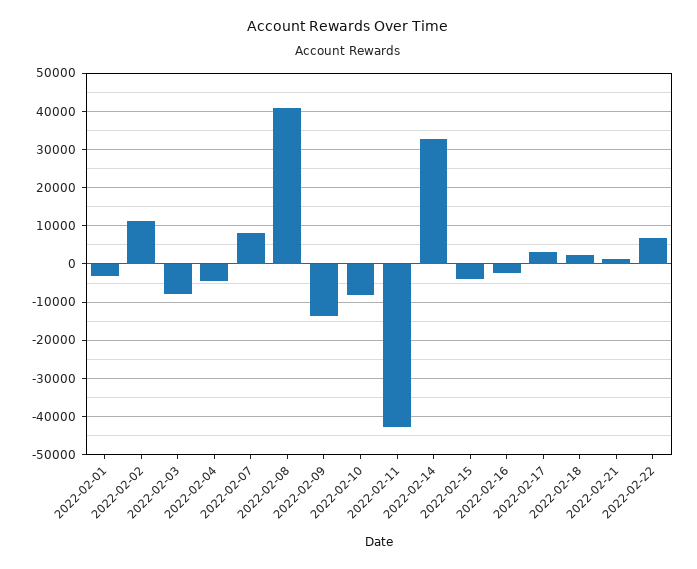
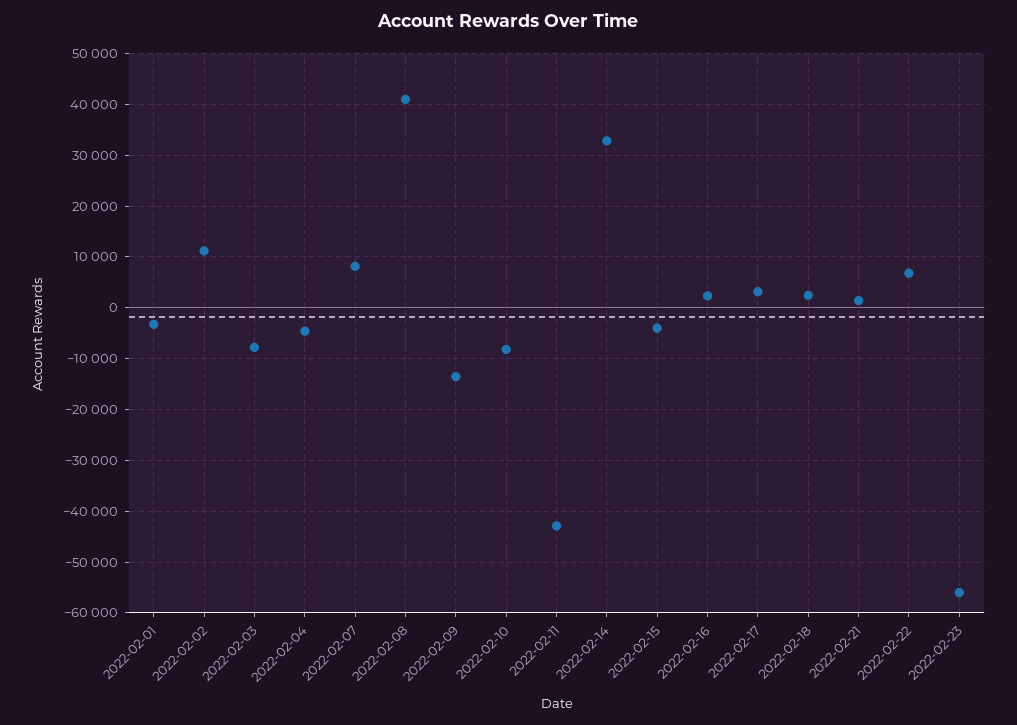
2022-02-16: -2000 -> 2000
2022-02-23: none -> -56000

